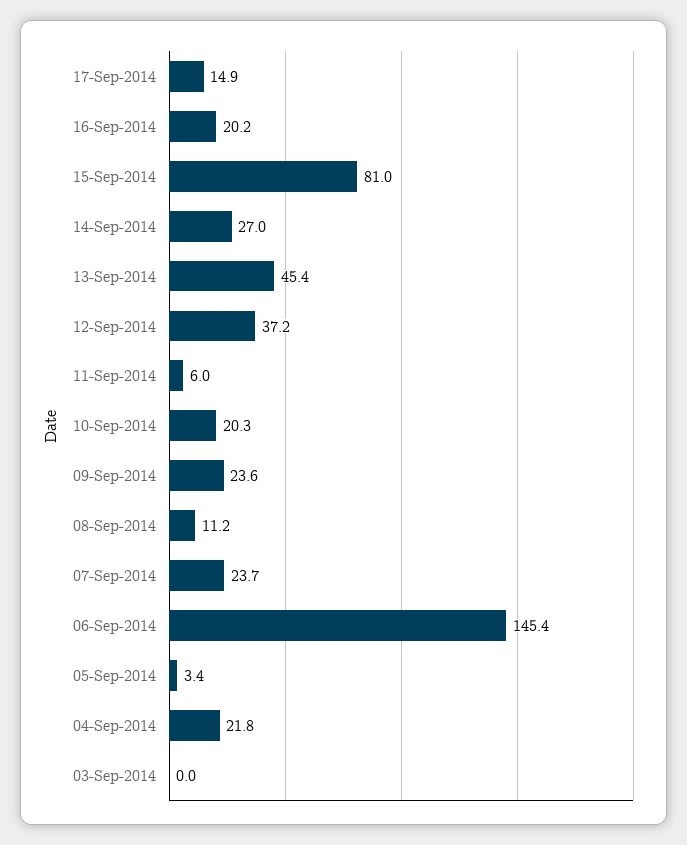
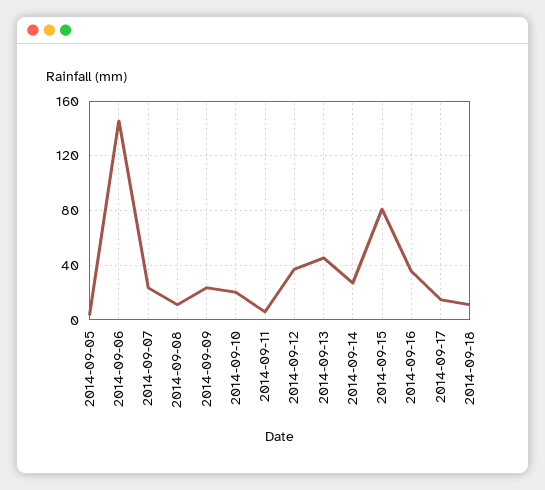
16-Sep-2014: 20.2 -> 35
04-Sep-2014: 21.8 -> none
03-Sep-2014: 0 -> none
2014-09-18: none -> 10

